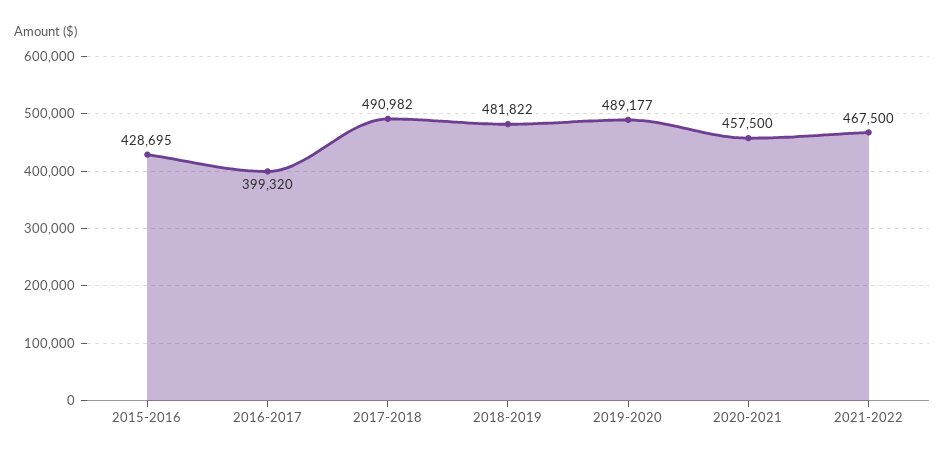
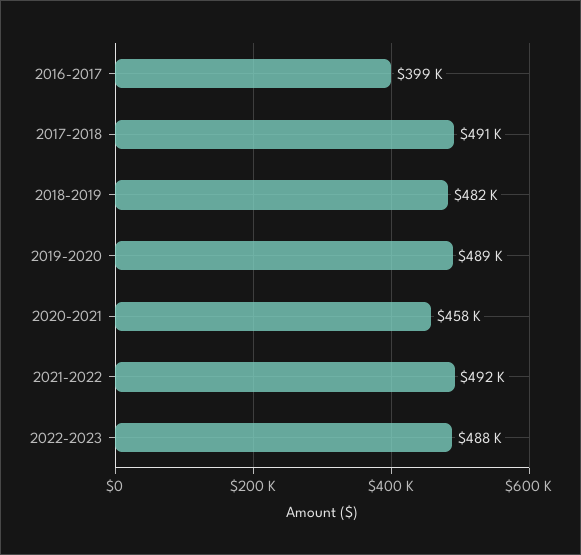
2015-2016: 428695 -> none
2021-2022: 467500 -> 492000
2022-2023: none -> 488000

